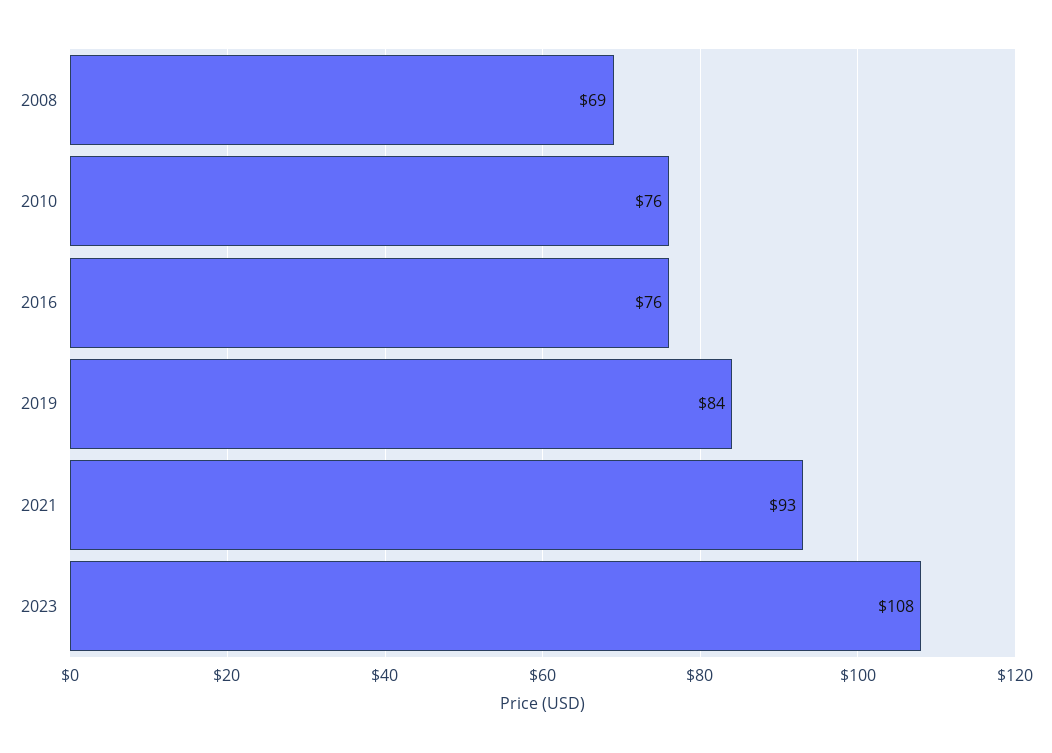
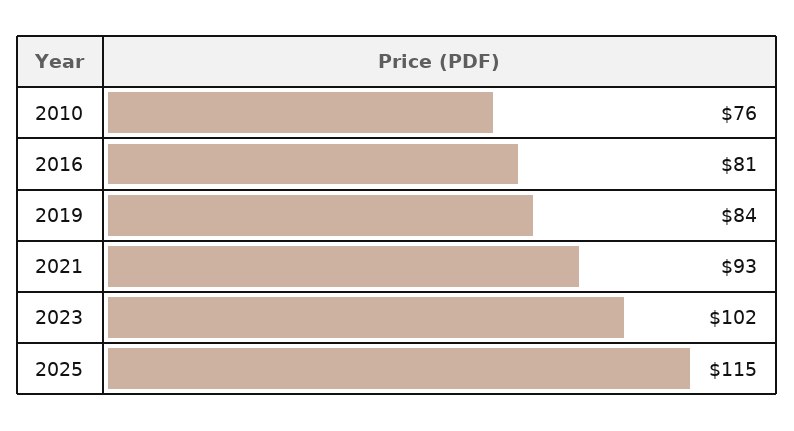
2008: 69 -> none
2016: 76 -> 81
2023: 108 -> 102
2025: none -> 115

